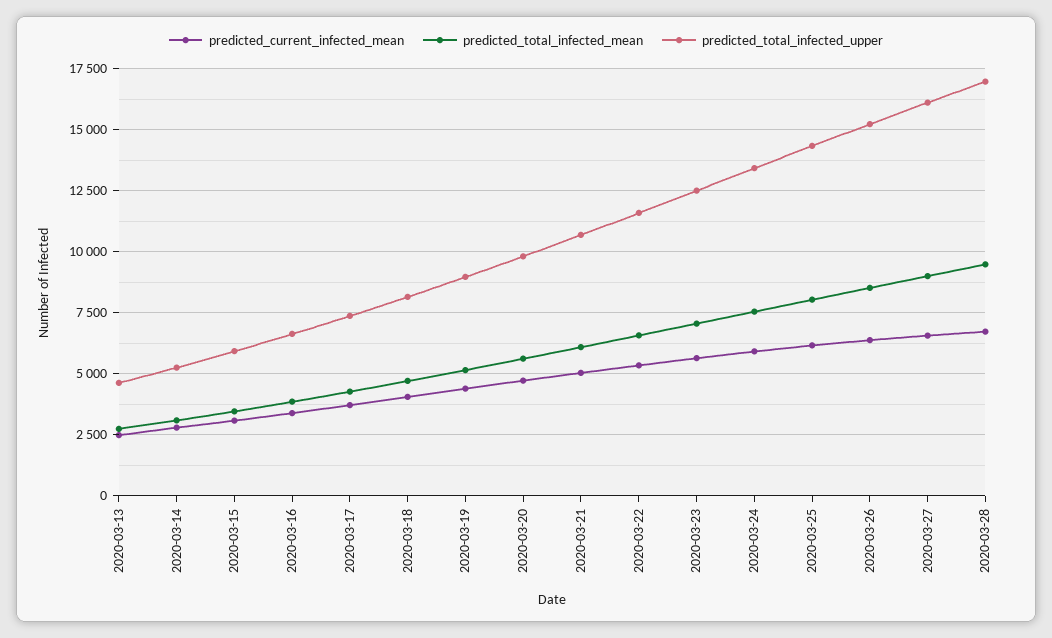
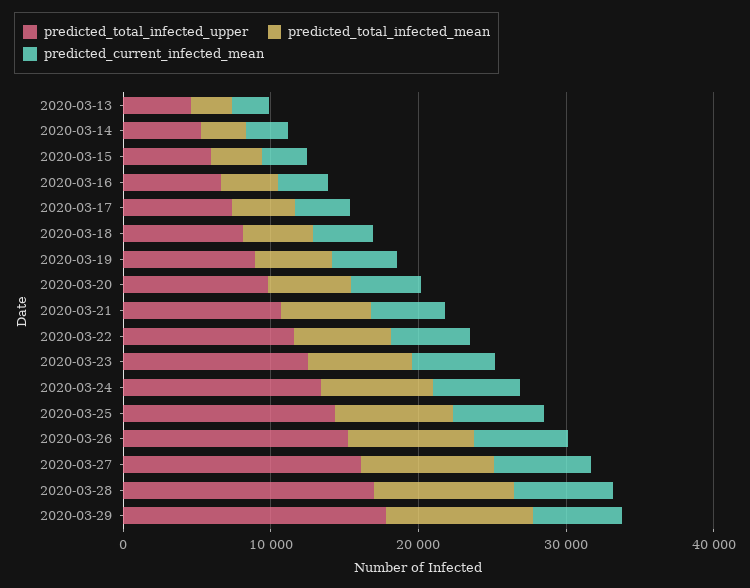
predicted_total_infected_upper, 2020-03-29: none -> 18000
predicted_total_infected_mean, 2020-03-29: none -> 10000
predicted_current_infected_mean, 2020-03-29: none -> 6000

